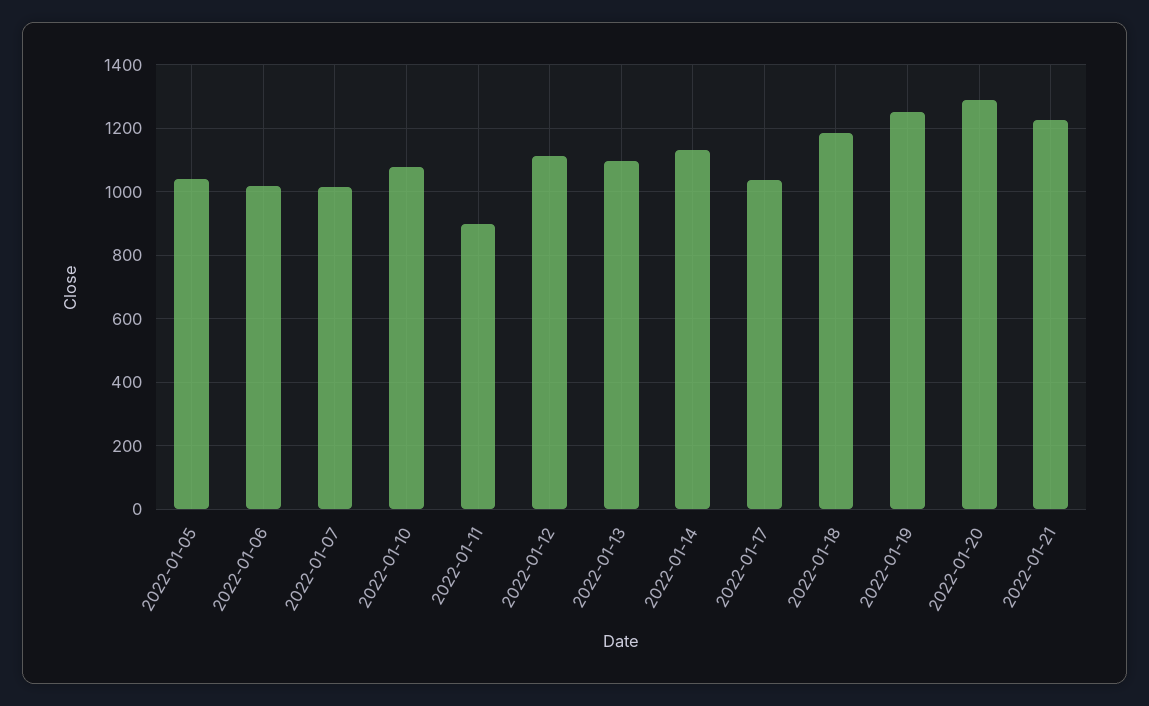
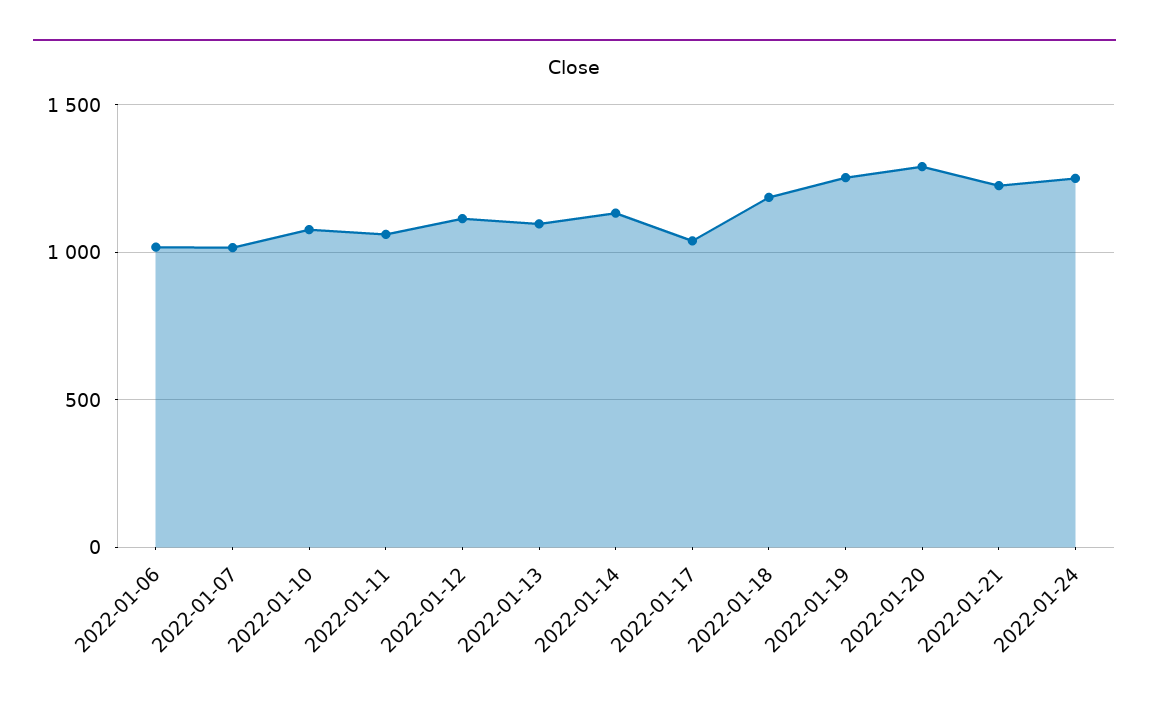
2022-01-05: 1040 -> none
2022-01-11: 900 -> 1050
2022-01-24: none -> 1250

